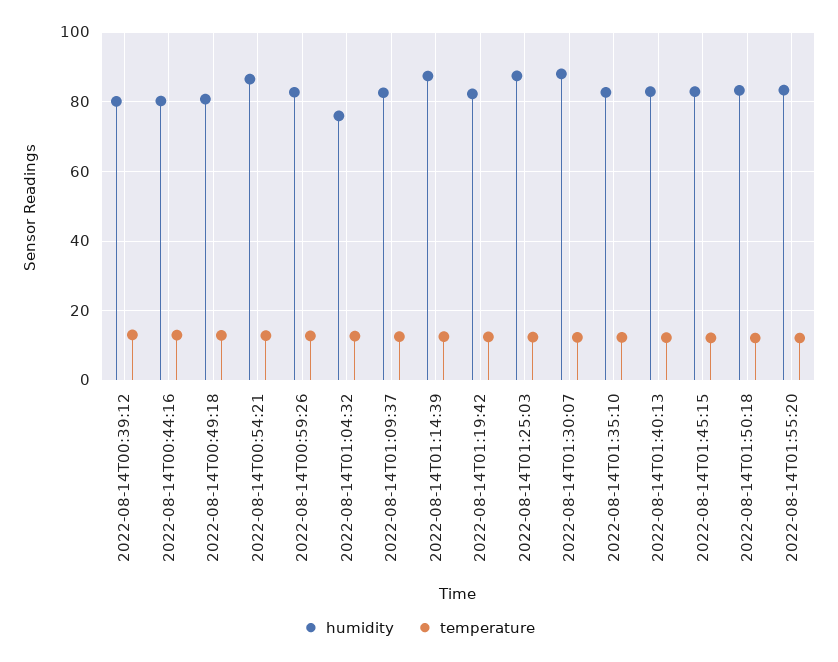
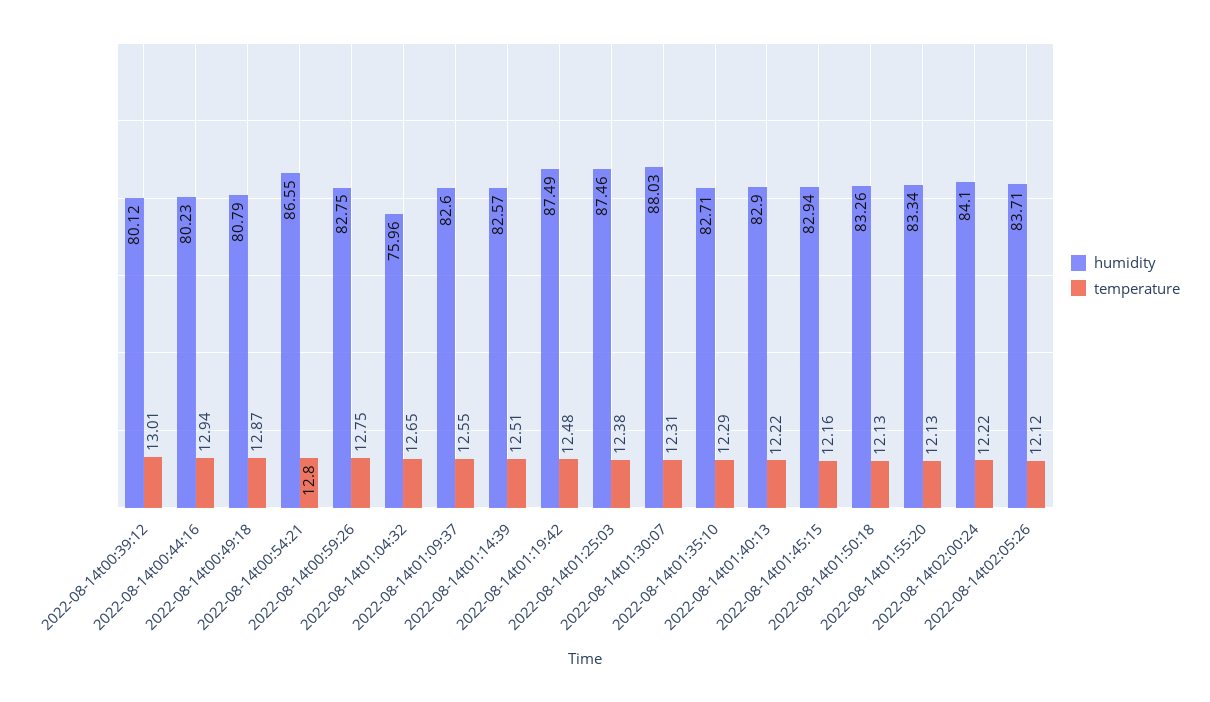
humidity, 2022-08-14T01:14:39: 88 -> 82.57
humidity, 2022-08-14T01:19:42: 82 -> 87.49
humidity, 2022-08-14t02:00:24: none -> 84.1
temperature, 2022-08-14t02:00:24: none -> 12.22
humidity, 2022-08-14t02:05:26: none -> 83.71
temperature, 2022-08-14t02:05:26: none -> 12.12

